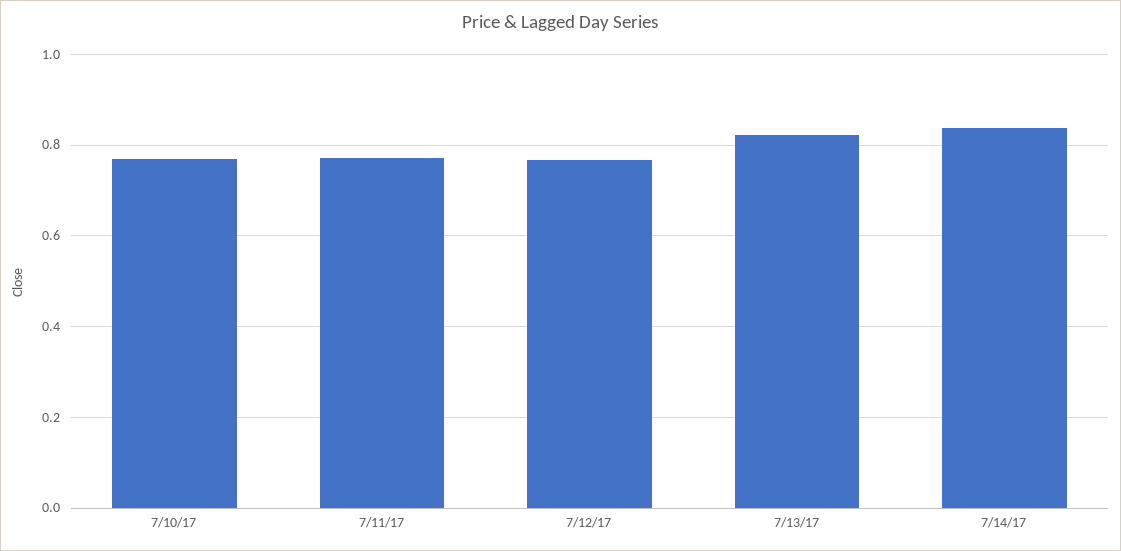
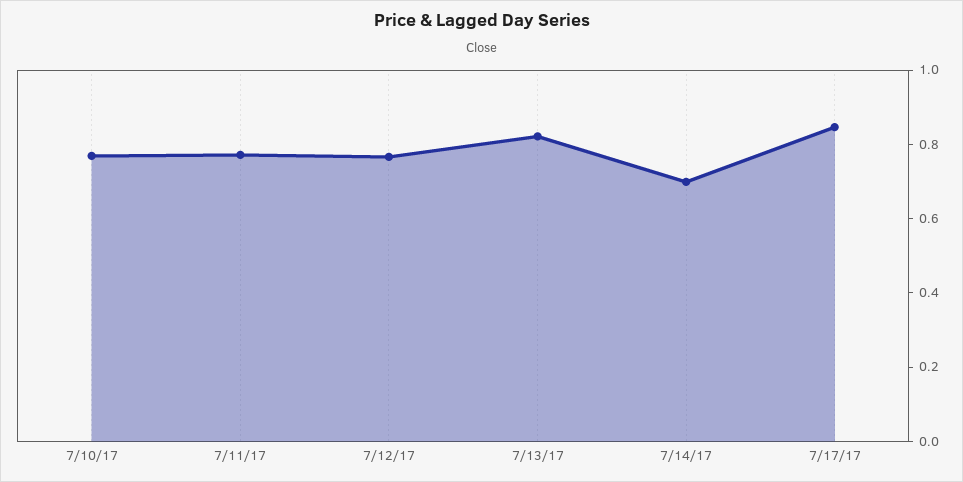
7/14/17: 0.84 -> 0.7
7/17/17: none -> 0.85

